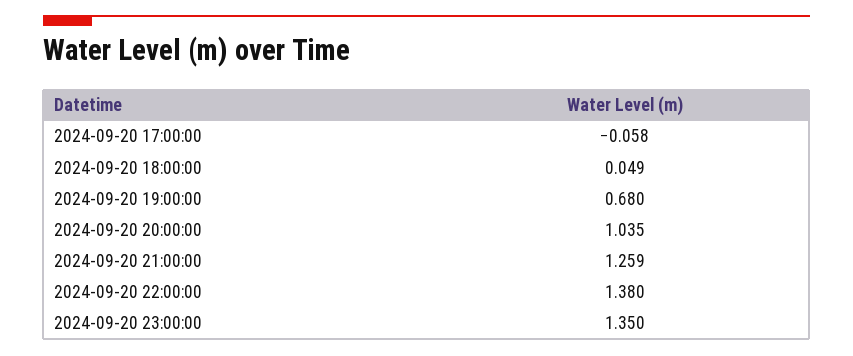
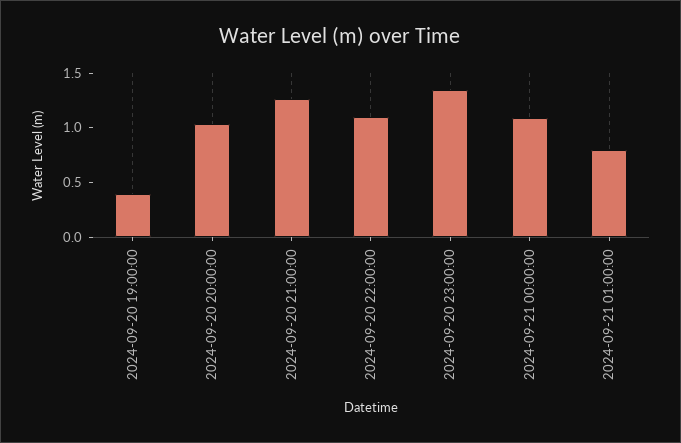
2024-09-20 17:00:00: -0.058 -> none
2024-09-20 18:00:00: 0.049 -> none
2024-09-20 19:00:00: 0.68 -> 0.4
2024-09-20 22:00:00: 1.38 -> 1.1
2024-09-21 00:00:00: none -> 1.1
2024-09-21 01:00:00: none -> 0.8

